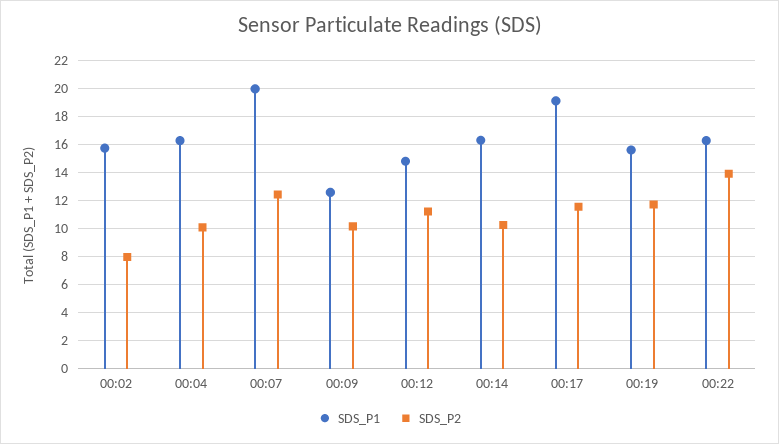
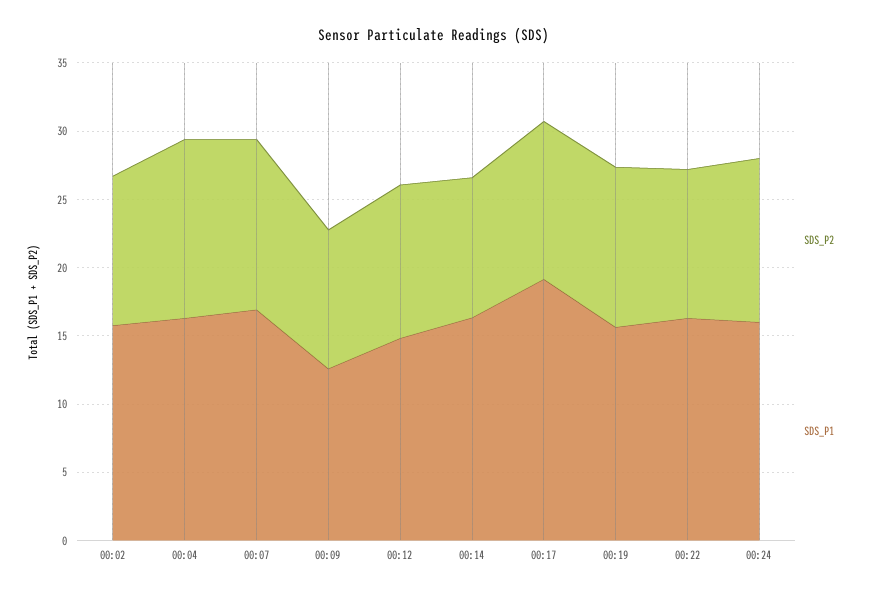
SDS_P2, 00:02: 8 -> 11
SDS_P2, 00:04: 10 -> 13
SDS_P1, 00:07: 20 -> 17
SDS_P2, 00:22: 14 -> 11
SDS_P2, 00:24: none -> 12
SDS_P1, 00:24: none -> 16

